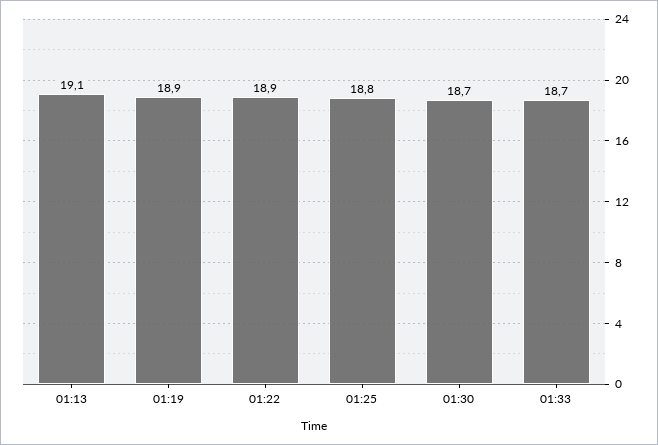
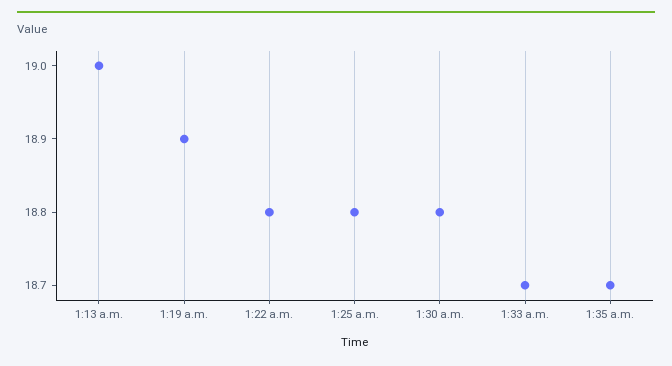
01:13: 19.1 -> 19
01:22: 18.9 -> 18.8
01:30: 18.7 -> 18.8
1:35 a.m.: none -> 18.7

